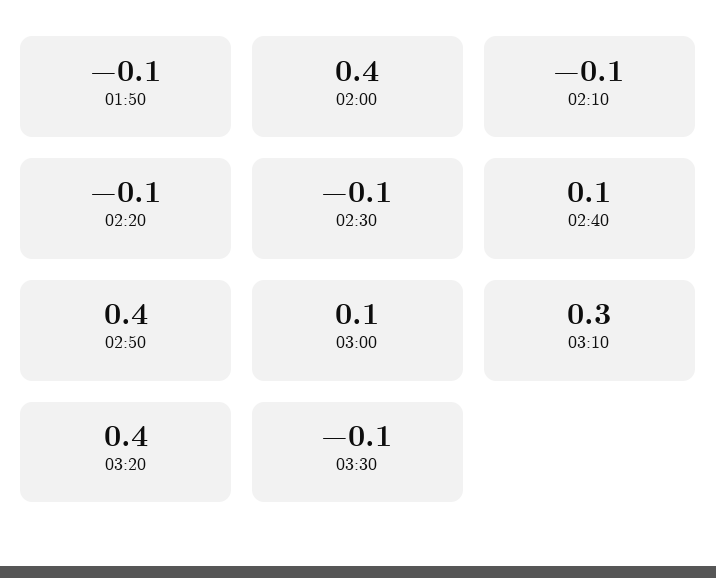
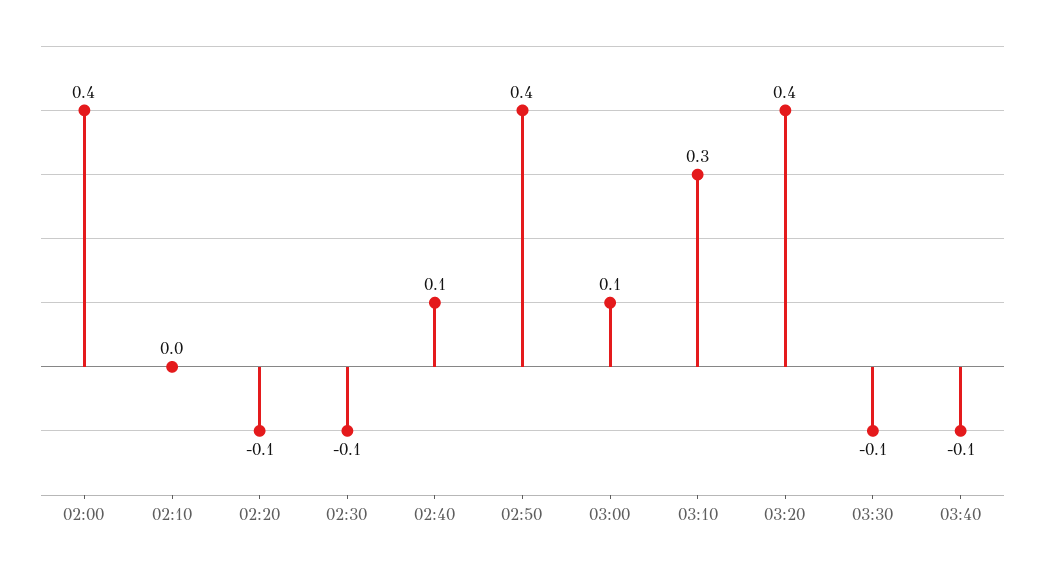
01:50: -0.1 -> none
02:10: -0.1 -> 0
03:40: none -> -0.1

